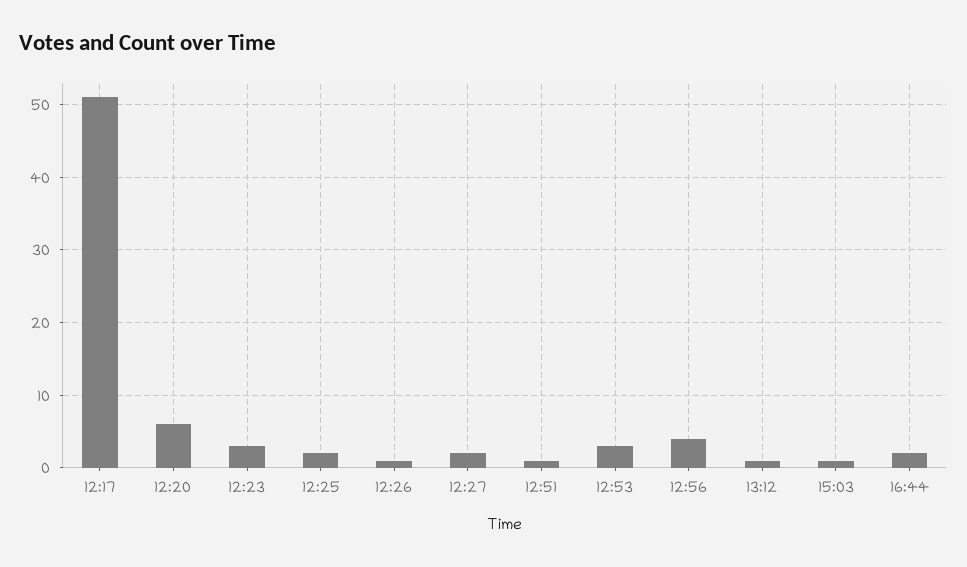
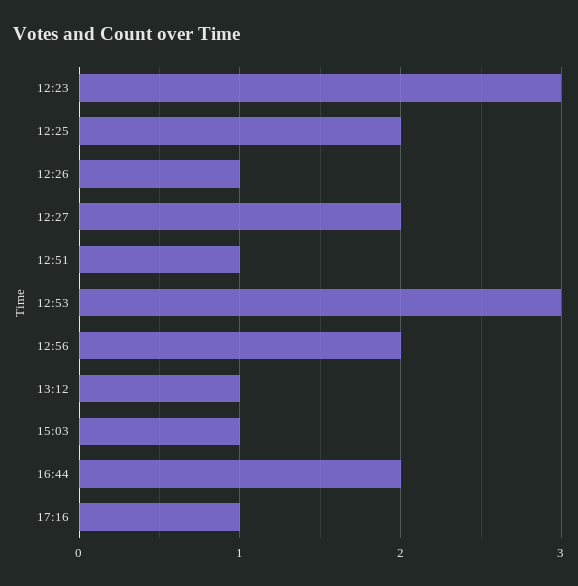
12:17: 51 -> none
12:20: 6 -> none
12:56: 4 -> 2
17:16: none -> 1

